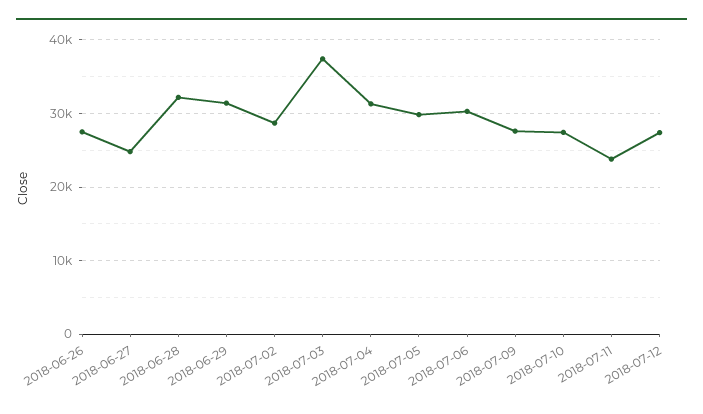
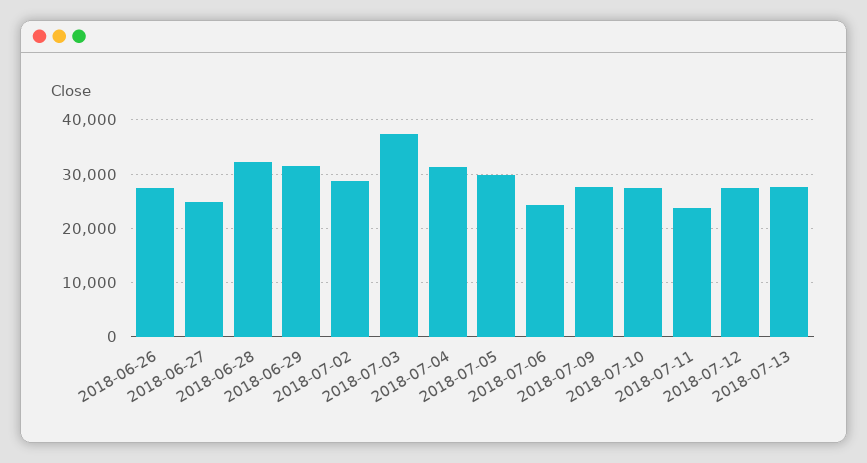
2018-07-06: 30000 -> 24000
2018-07-13: none -> 28000

